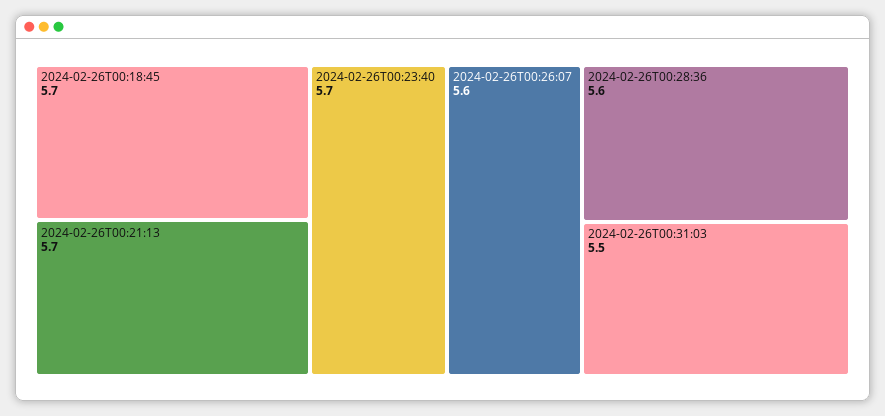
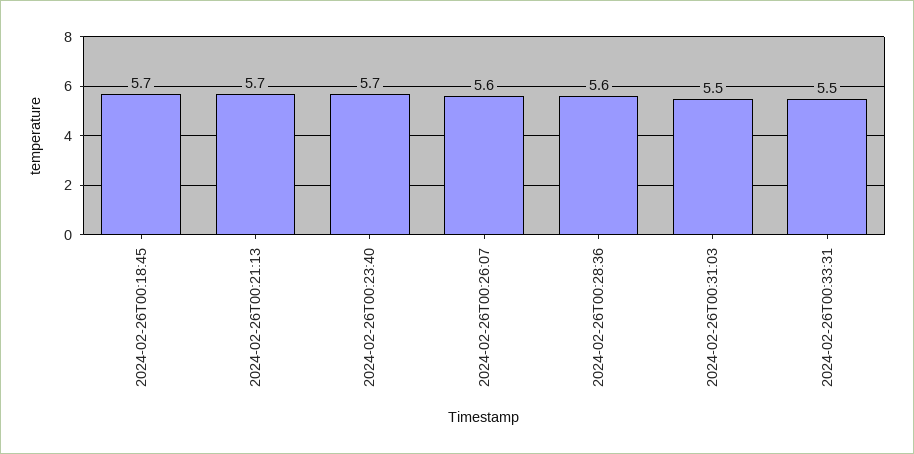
2024-02-26T00:33:31: none -> 5.5

